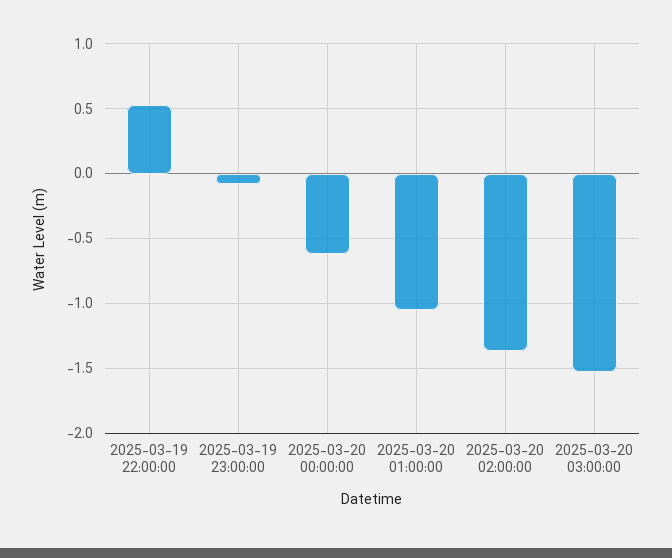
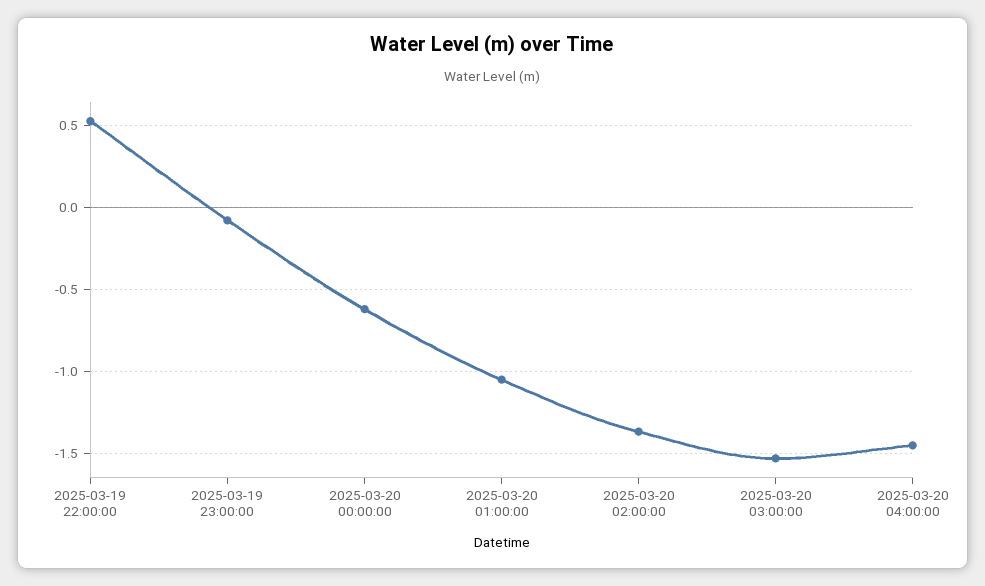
2025-03-20 04:00:00: none -> -1.45

